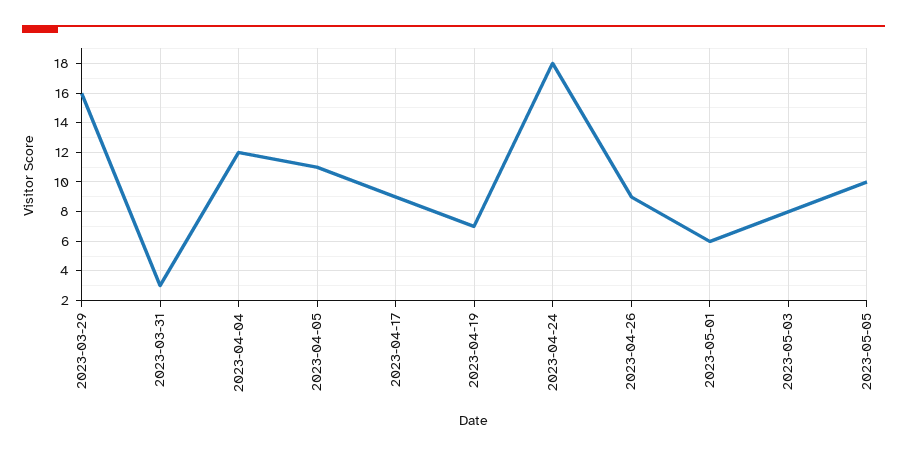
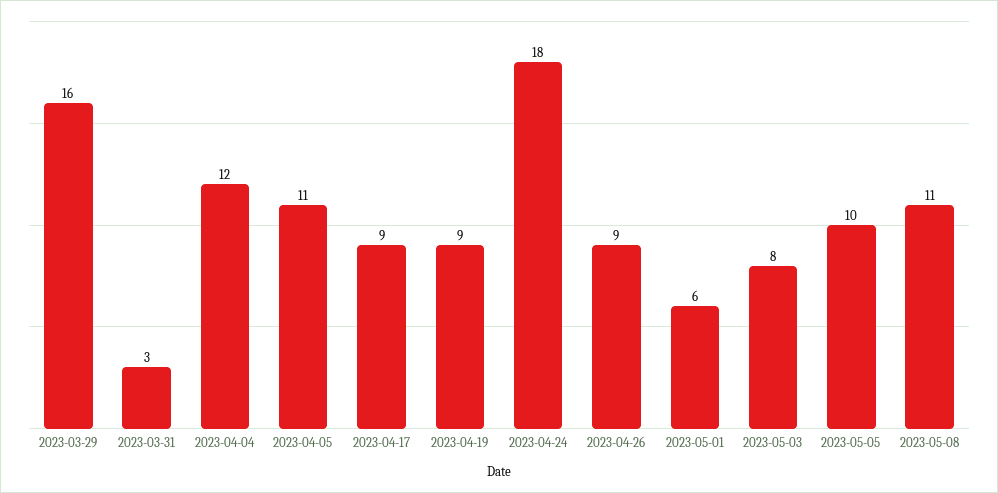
2023-04-19: 7 -> 9
2023-05-08: none -> 11

